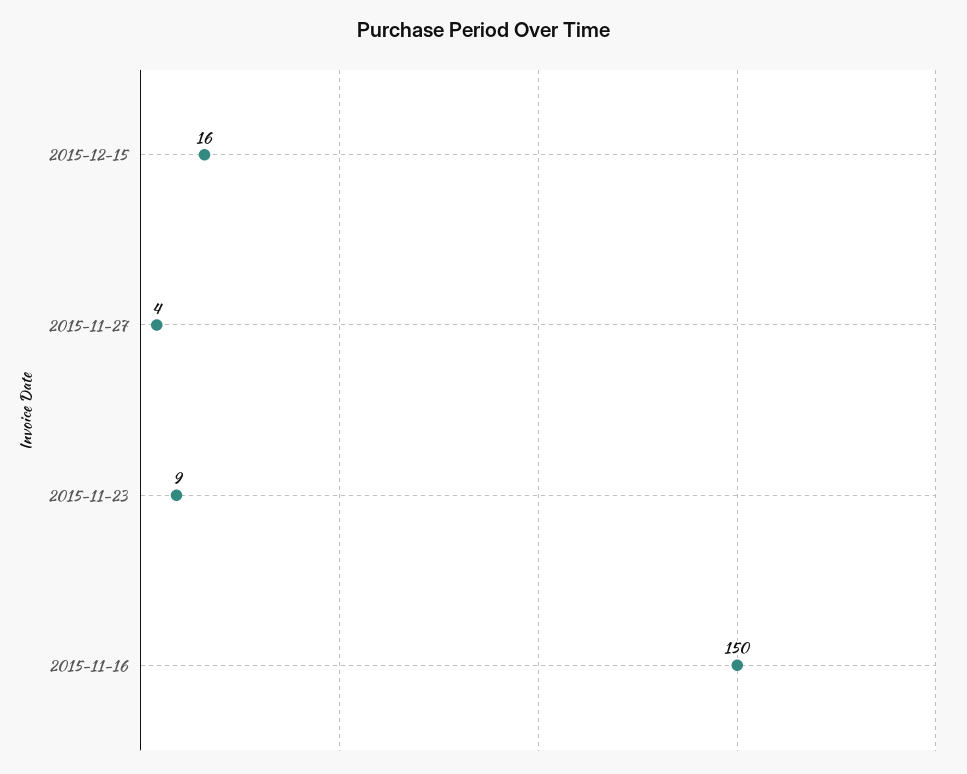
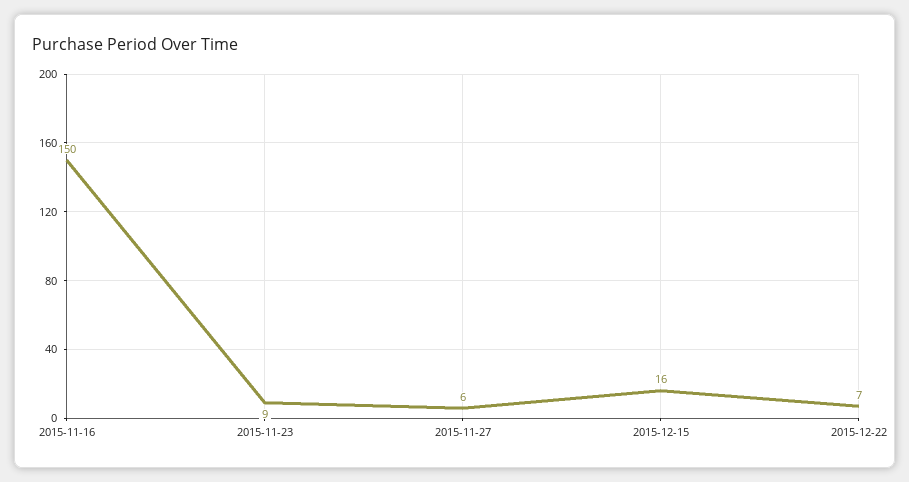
2015-11-27: 4 -> 6
2015-12-22: none -> 7

